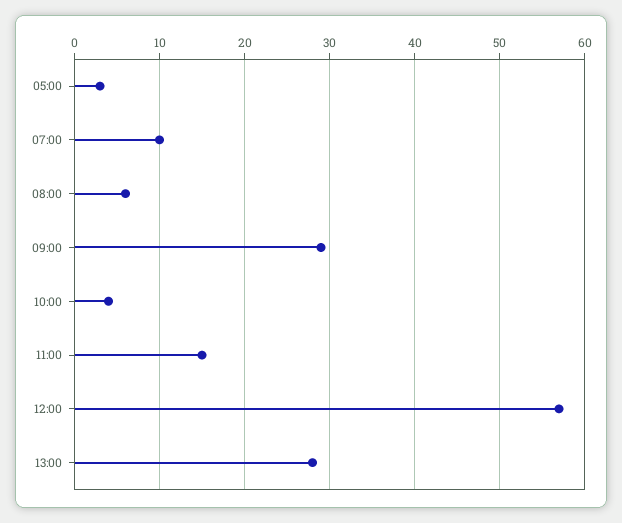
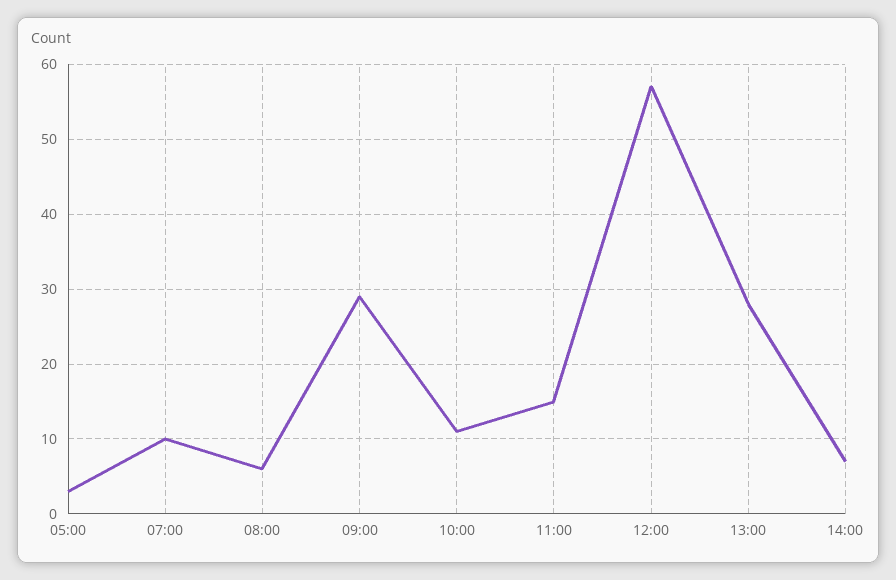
10:00: 4 -> 11
14:00: none -> 7

